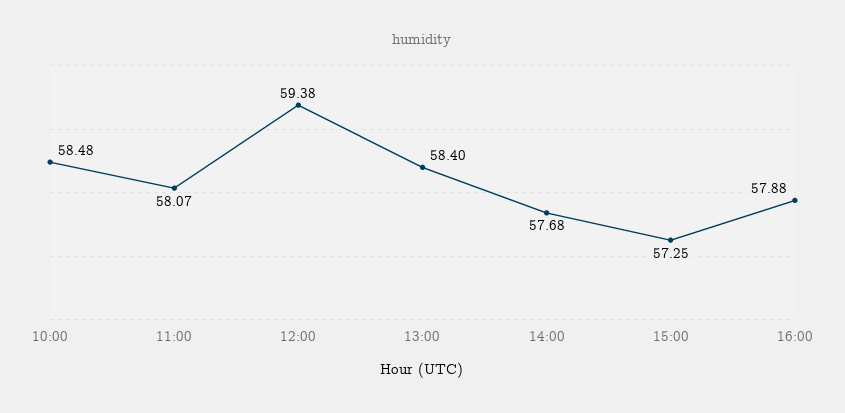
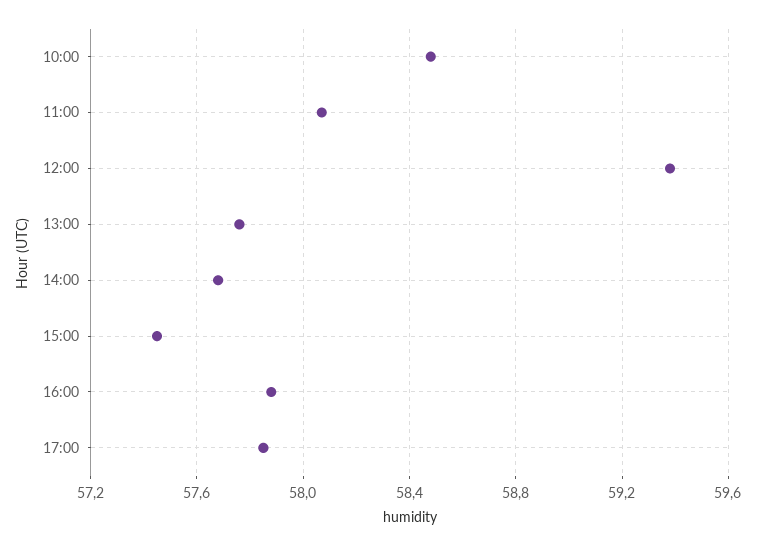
13:00: 58.4 -> 57.75
15:00: 57.25 -> 57.45
17:00: none -> 57.85

